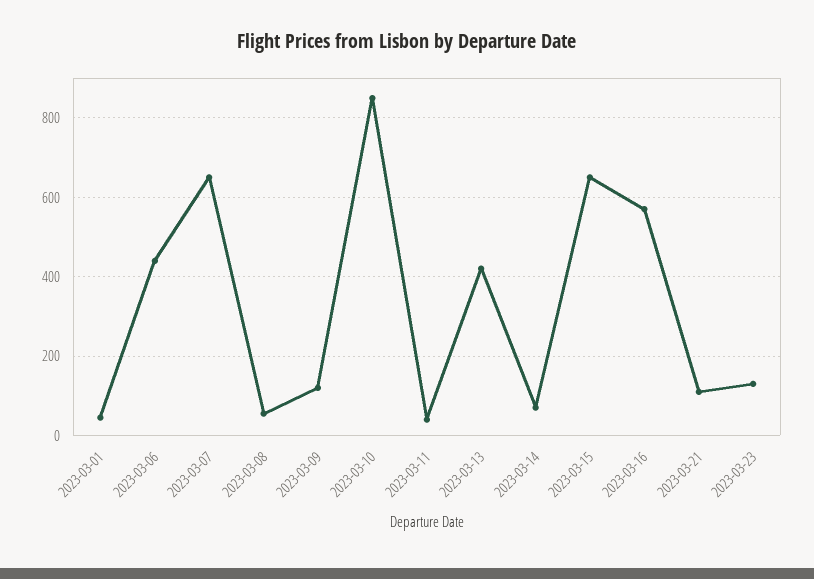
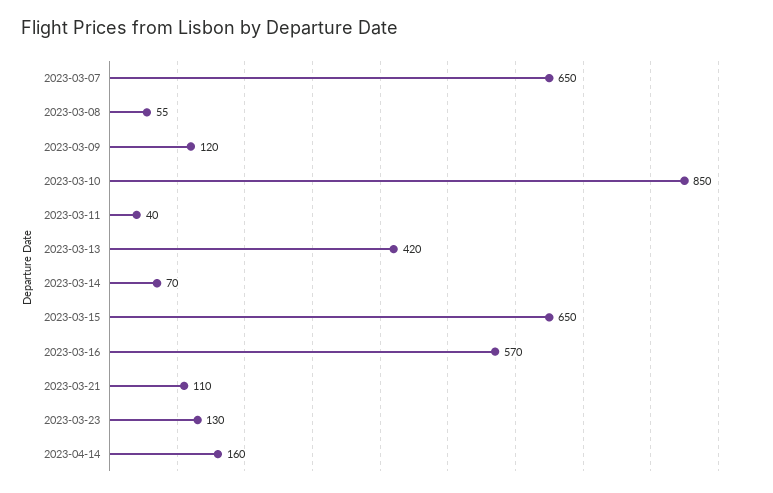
2023-03-01: 40 -> none
2023-03-06: 440 -> none
2023-04-14: none -> 160

